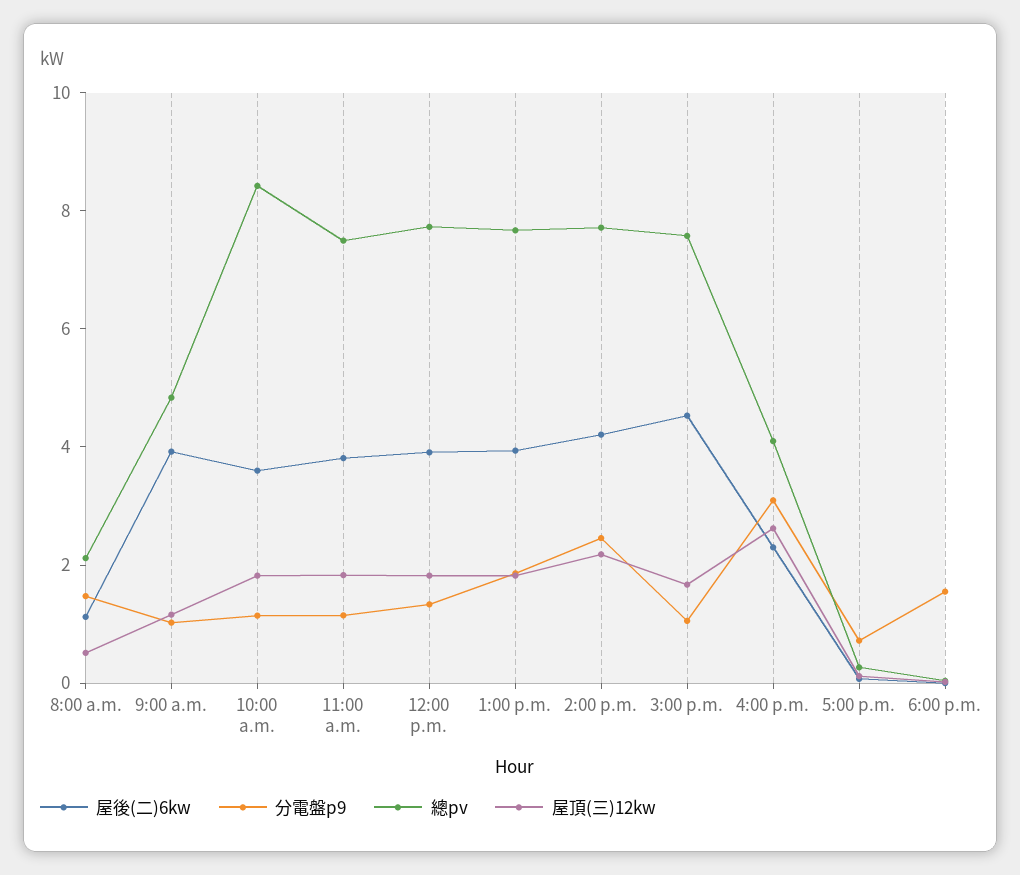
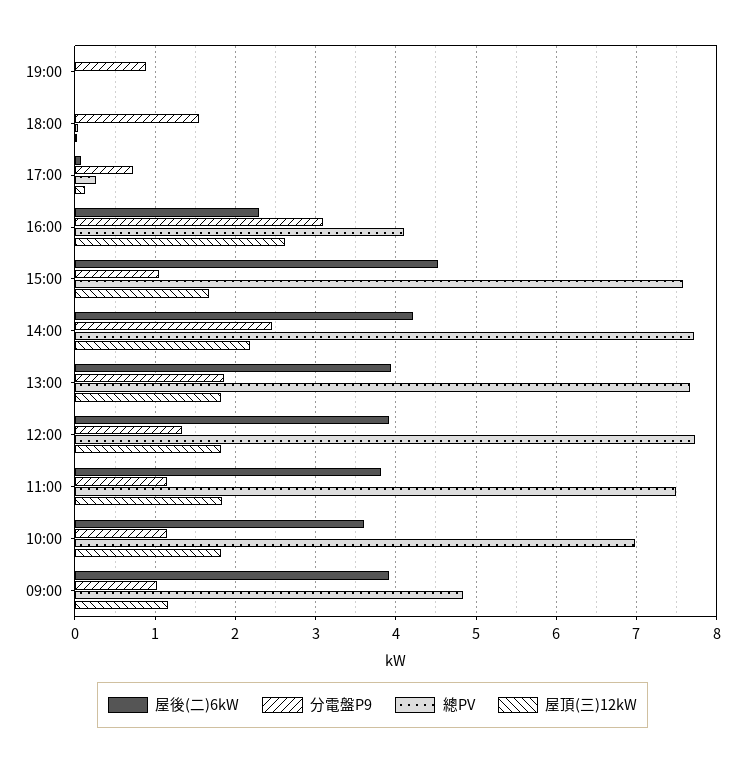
屋後(二)6kw, 8:00 a.m.: 1 -> none
分電盤p9, 8:00 a.m.: 1.5 -> none
總pv, 8:00 a.m.: 2 -> none
屋頂(三)12kw, 8:00 a.m.: 0.5 -> none
總pv, 10:00 a.m.: 8.5 -> 7
屋後(二)6kw, 19:00: none -> 0
分電盤p9, 19:00: none -> 0.9
總pv, 19:00: none -> 0
屋頂(三)12kw, 19:00: none -> 0

